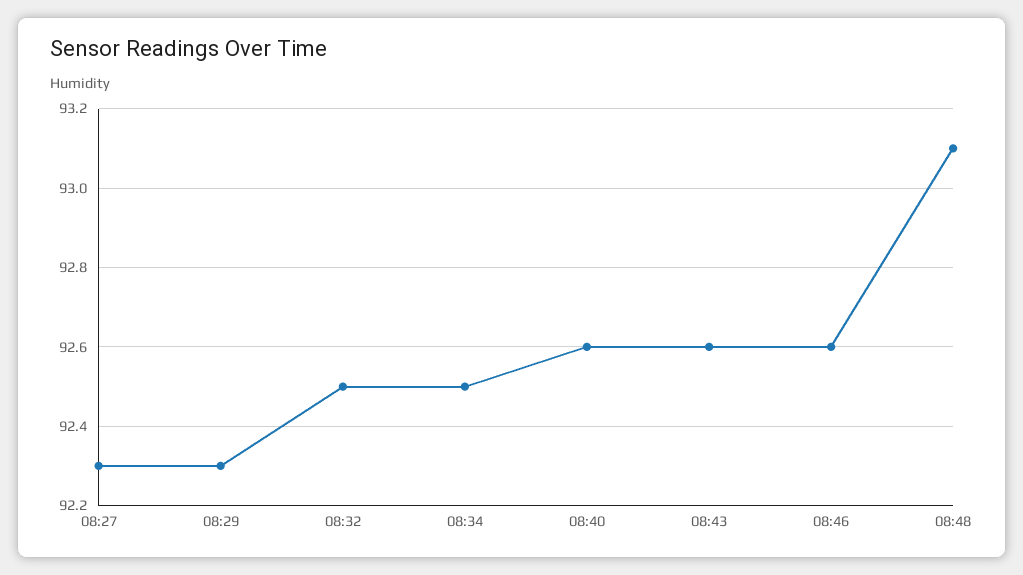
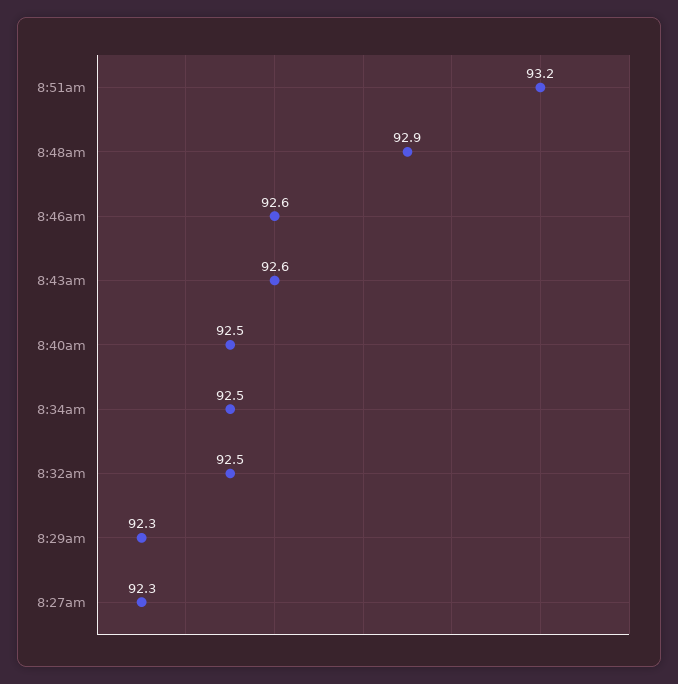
08:40: 92.6 -> 92.5
08:48: 93.1 -> 92.9
8:51am: none -> 93.2

